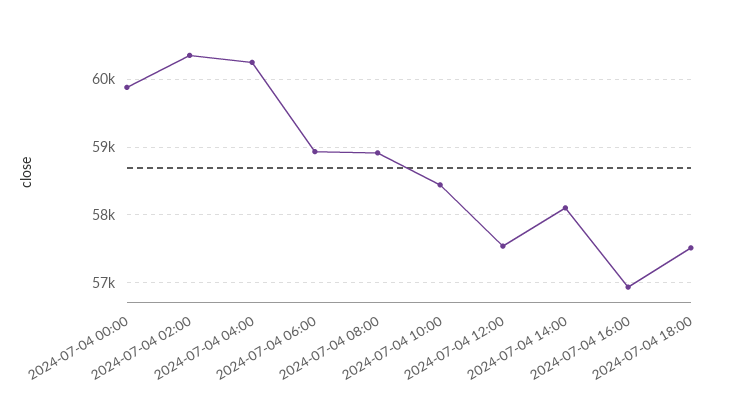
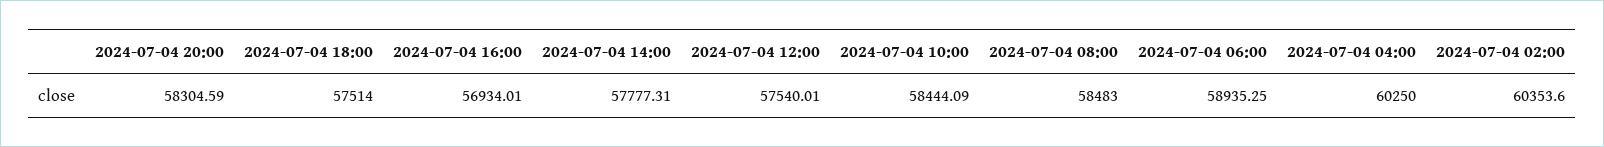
2024-07-04 00:00: 59900 -> none
2024-07-04 08:00: 58900 -> 58483
2024-07-04 14:00: 58100 -> 57777.31
2024-07-04 20:00: none -> 58304.59

